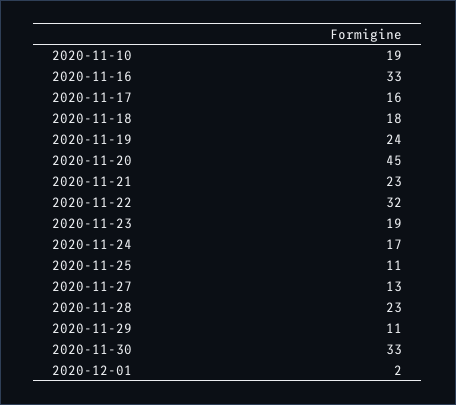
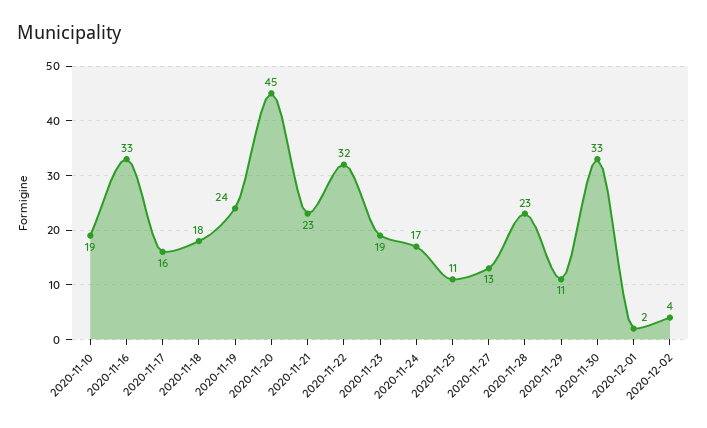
2020-12-02: none -> 4

